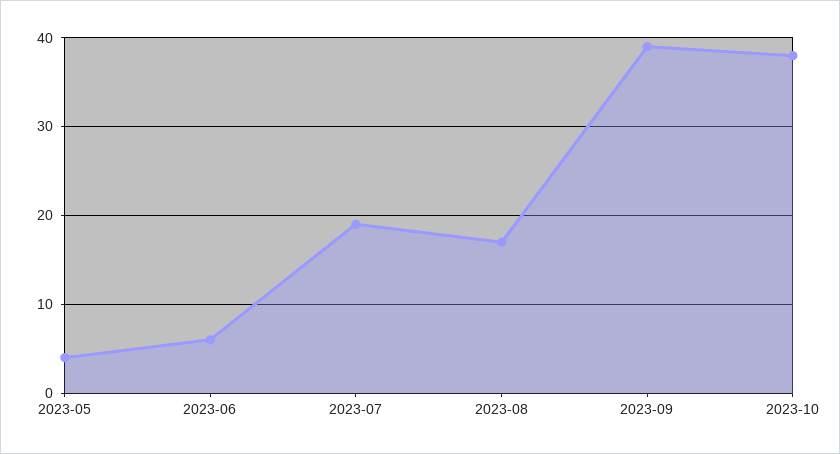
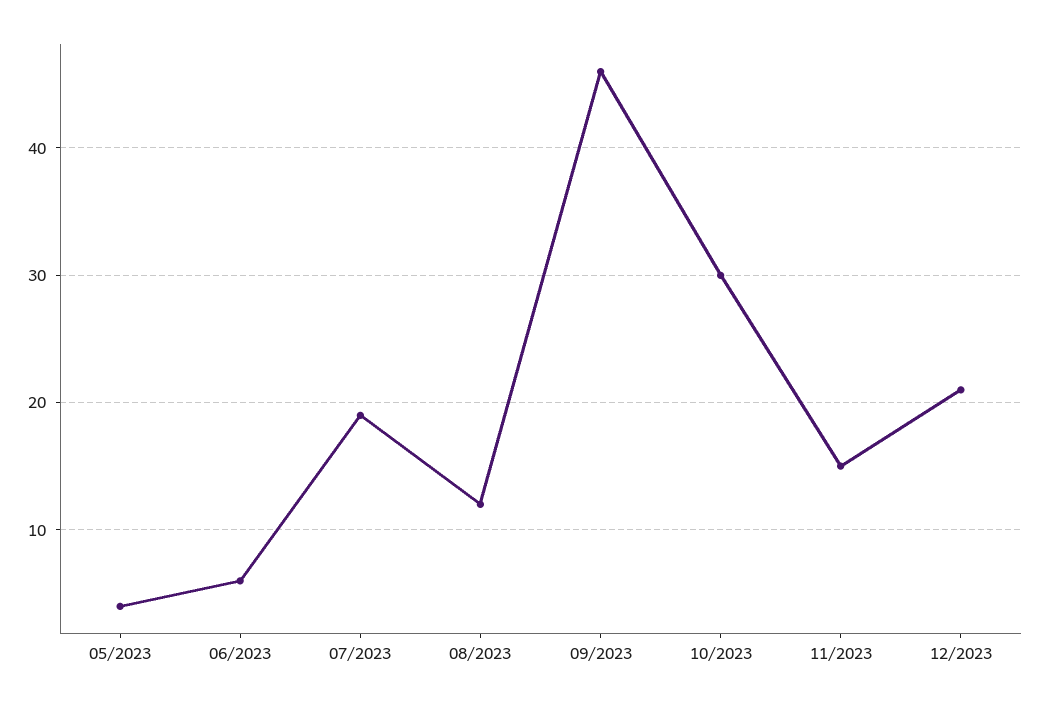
2023-08: 17 -> 12
2023-09: 39 -> 46
2023-10: 38 -> 30
11/2023: none -> 15
12/2023: none -> 21

